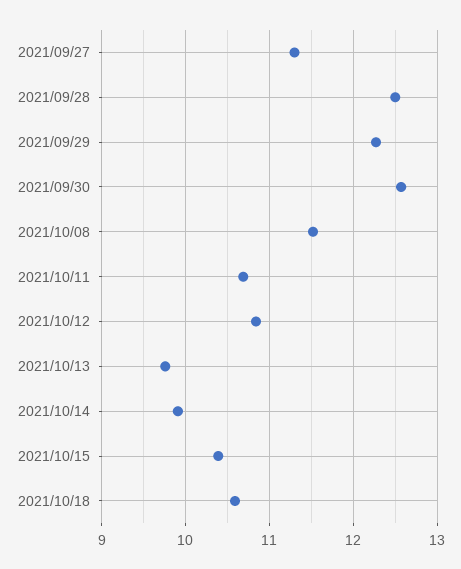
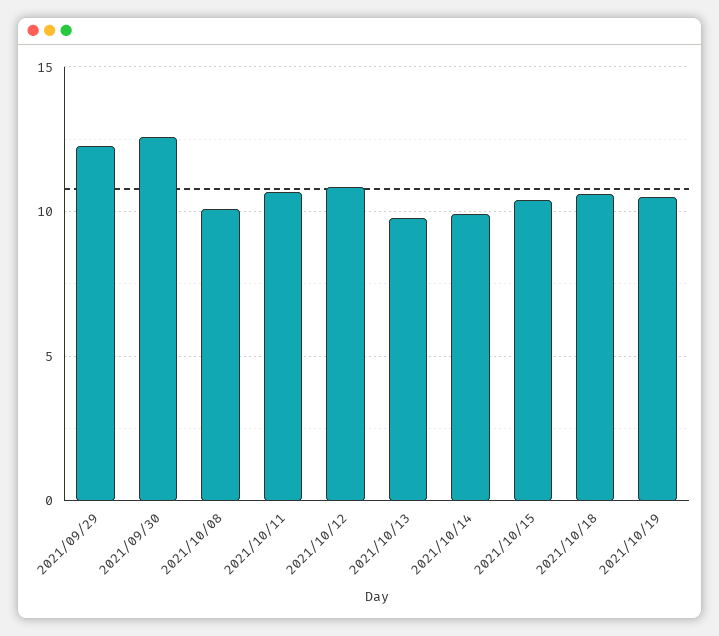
2021/09/27: 11.3 -> none
2021/09/28: 12.5 -> none
2021/10/08: 11.5 -> 10
2021/10/19: none -> 10.5

